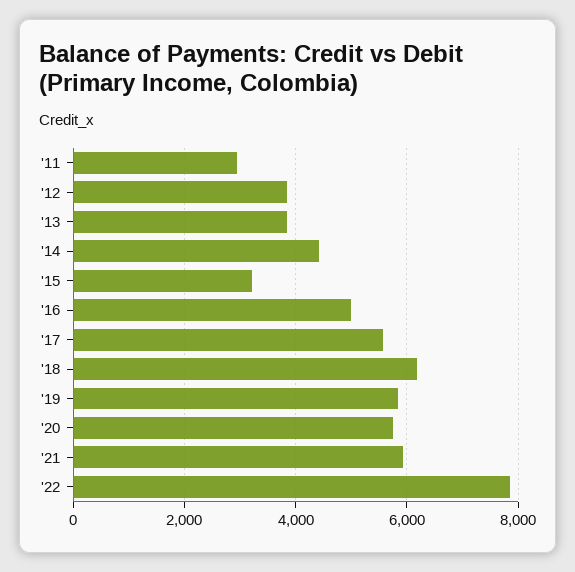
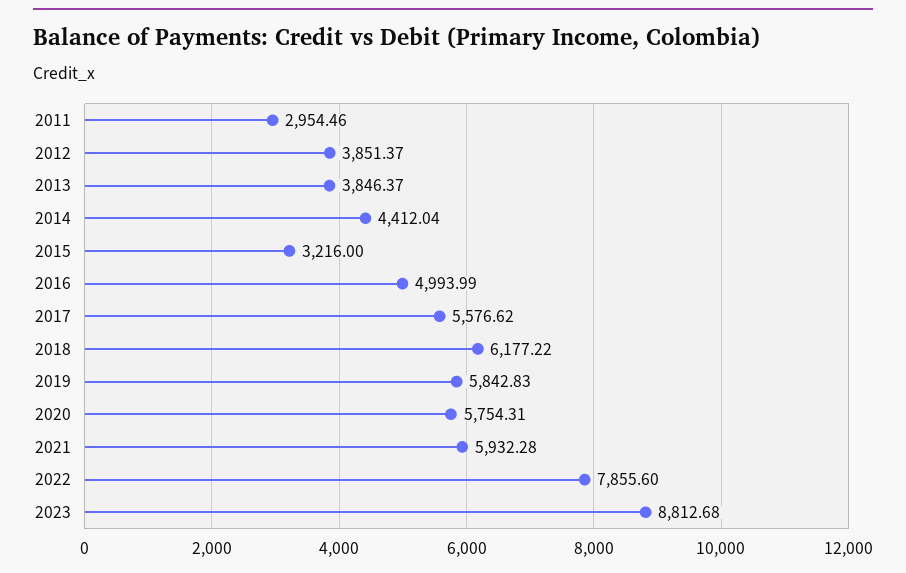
2023: none -> 8812.68

